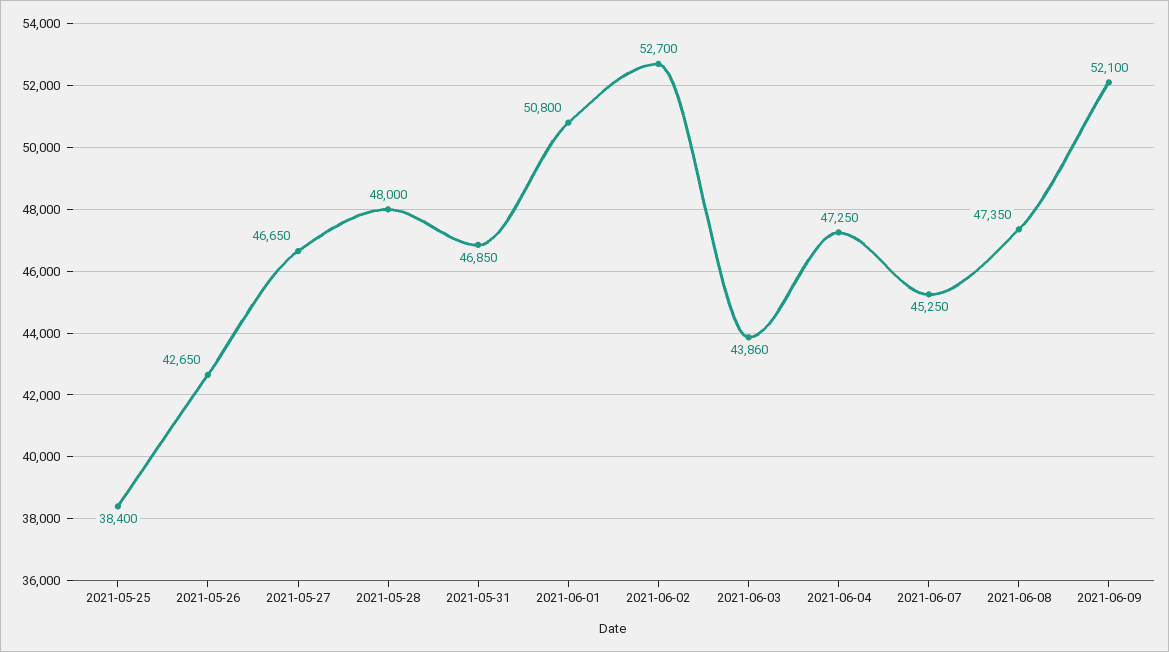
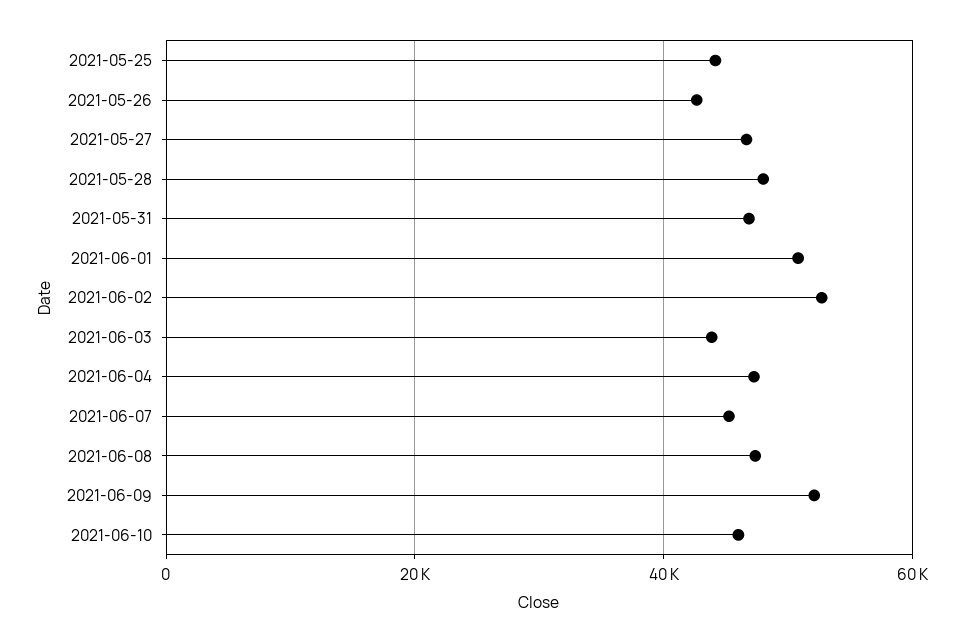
2021-05-25: 38400 -> 44000
2021-06-10: none -> 46000

